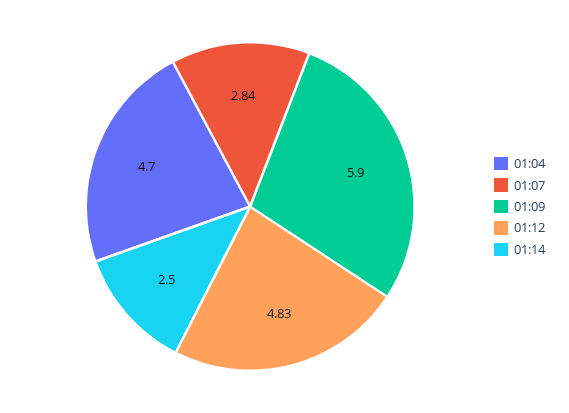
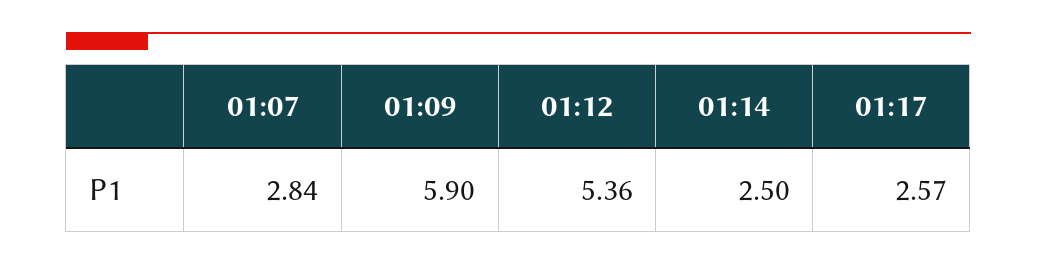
01:04: 4.7 -> none
01:12: 4.83 -> 5.36
01:17: none -> 2.57

